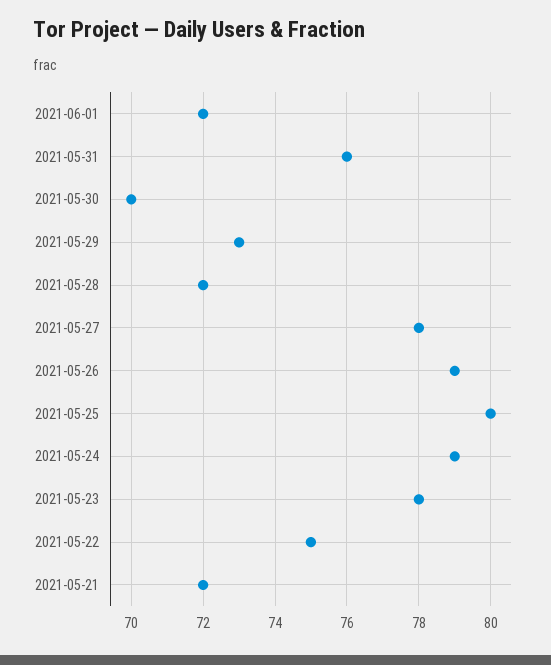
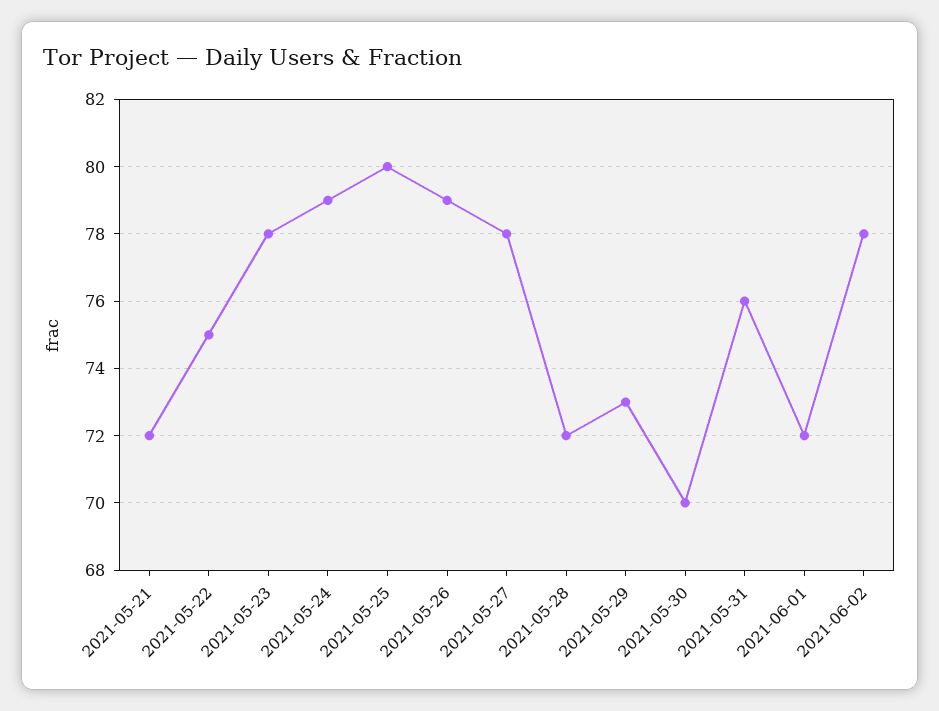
2021-06-02: none -> 78

